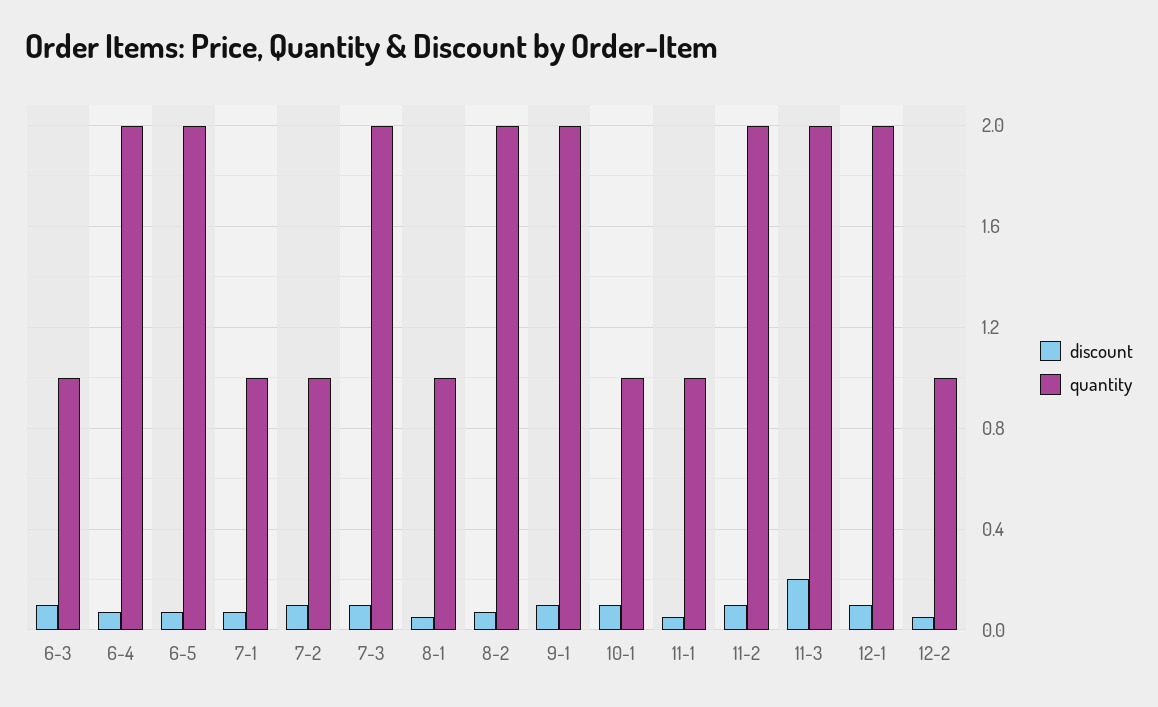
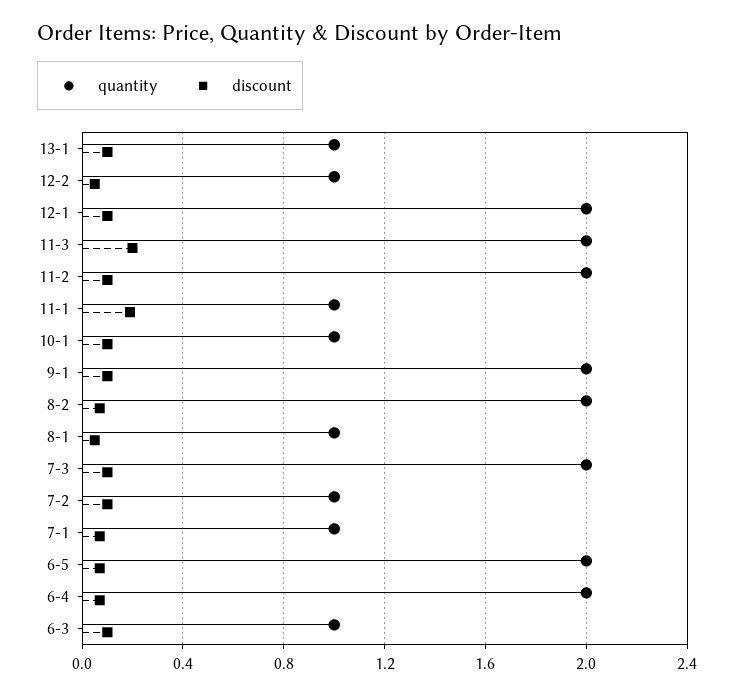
discount, 11-1: 0.05 -> 0.2
quantity, 13-1: none -> 1
discount, 13-1: none -> 0.1

